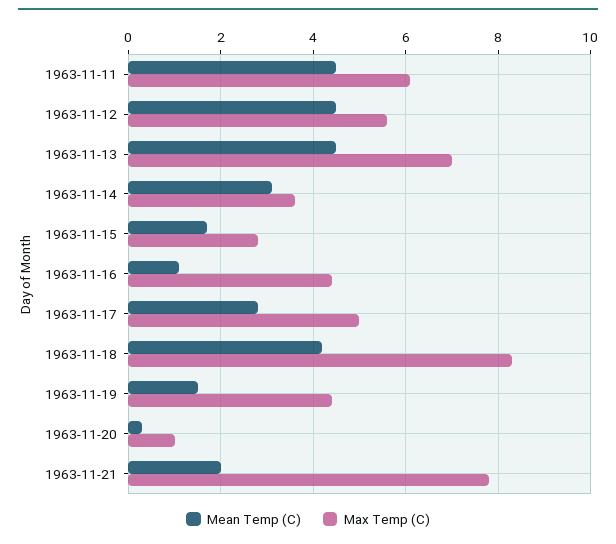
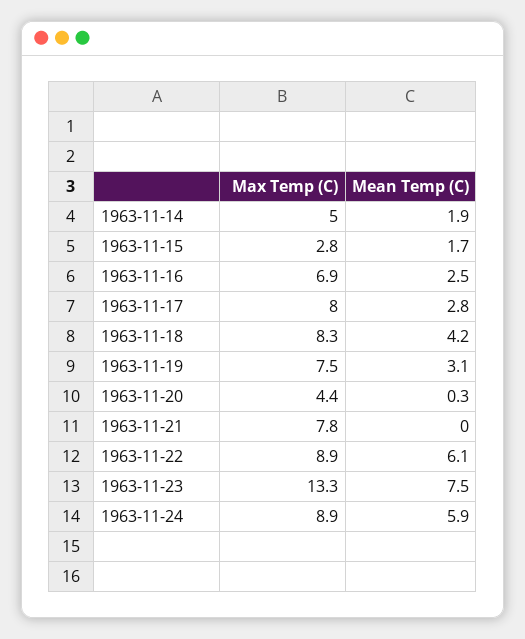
Mean Temp (C), 1963-11-11: 4.5 -> none
Max Temp (C), 1963-11-11: 6 -> none
Mean Temp (C), 1963-11-12: 4.5 -> none
Max Temp (C), 1963-11-12: 5.5 -> none
Mean Temp (C), 1963-11-13: 4.5 -> none
Max Temp (C), 1963-11-13: 7 -> none
Mean Temp (C), 1963-11-14: 3 -> 1.9
Max Temp (C), 1963-11-14: 3.5 -> 5
Mean Temp (C), 1963-11-16: 1 -> 2.5
Max Temp (C), 1963-11-16: 4.5 -> 6.9
Max Temp (C), 1963-11-17: 5 -> 8
Mean Temp (C), 1963-11-19: 1.5 -> 3.1
Max Temp (C), 1963-11-19: 4.5 -> 7.5
Max Temp (C), 1963-11-20: 1 -> 4.4
Mean Temp (C), 1963-11-21: 2 -> 0
Max Temp (C), 1963-11-22: none -> 8.9
Mean Temp (C), 1963-11-22: none -> 6.1
Max Temp (C), 1963-11-23: none -> 13.3
Mean Temp (C), 1963-11-23: none -> 7.5
Max Temp (C), 1963-11-24: none -> 8.9
Mean Temp (C), 1963-11-24: none -> 5.9

